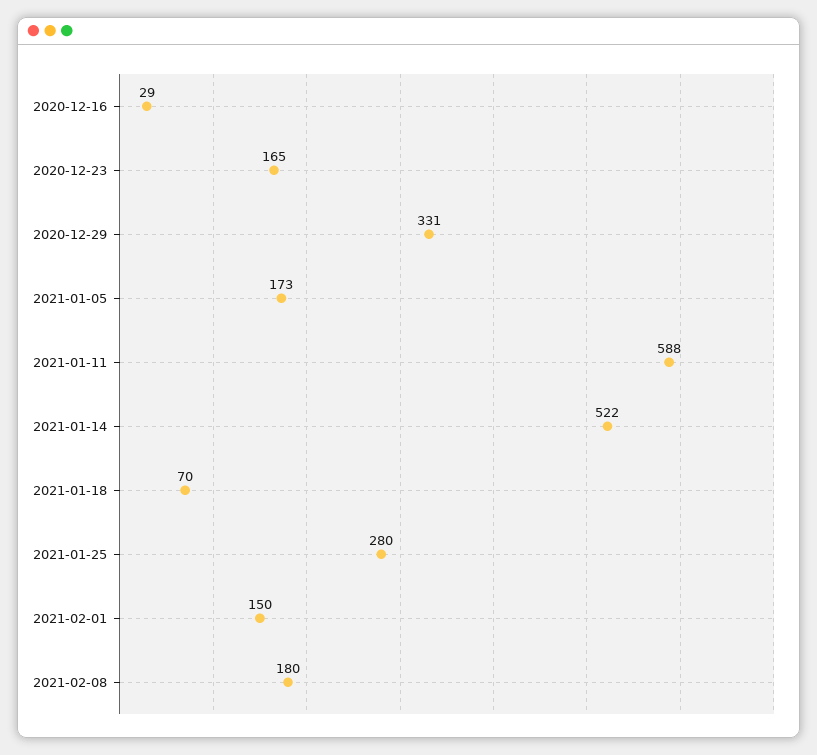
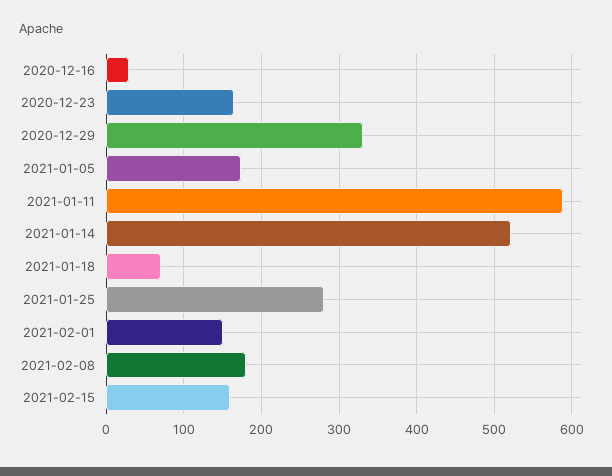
2021-02-15: none -> 160

